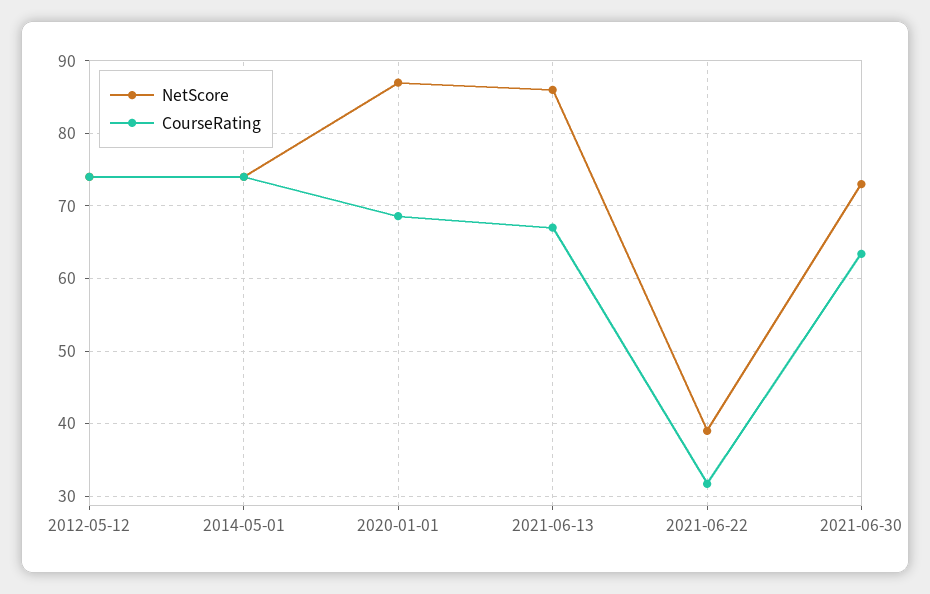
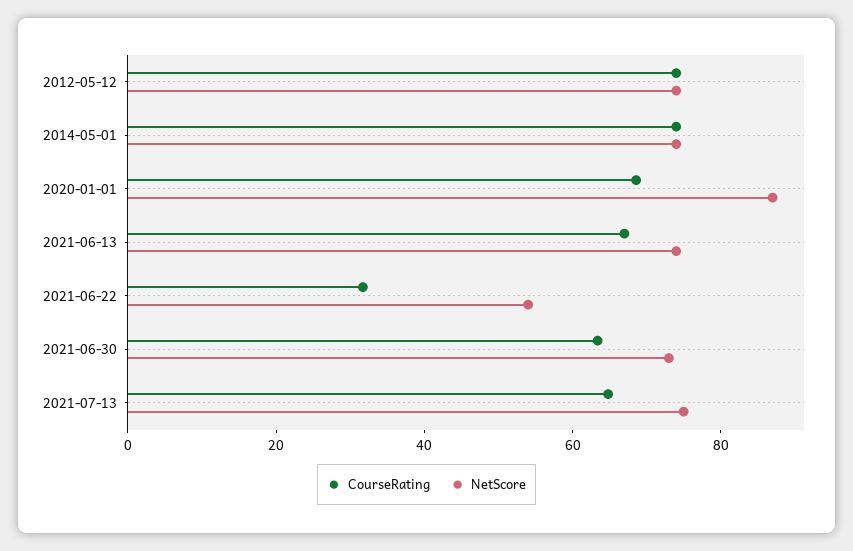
NetScore, 2021-06-13: 86 -> 75
NetScore, 2021-06-22: 39 -> 55
CourseRating, 2021-07-13: none -> 65
NetScore, 2021-07-13: none -> 75

